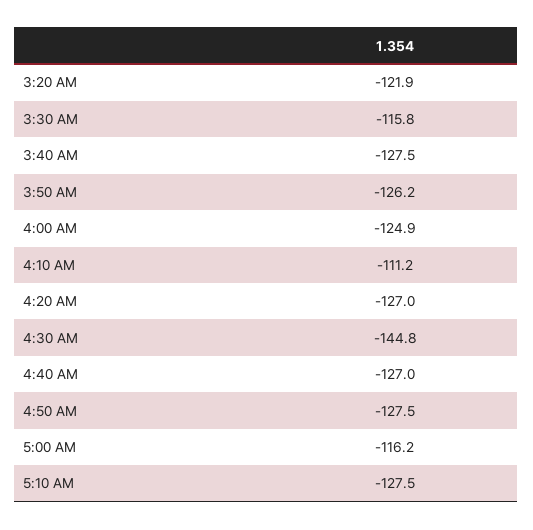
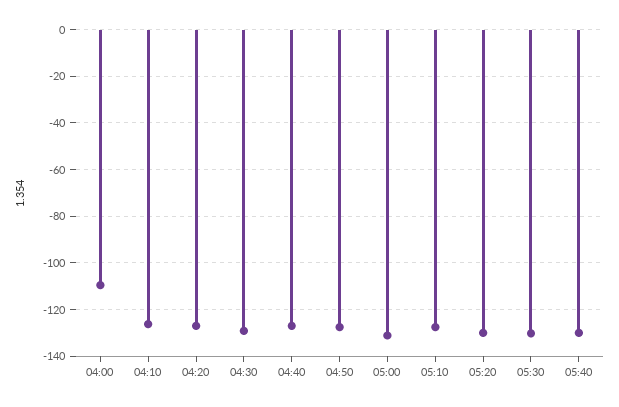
3:20 AM: -121.9 -> none
3:30 AM: -115.8 -> none
3:40 AM: -127.5 -> none
3:50 AM: -126.2 -> none
4:00 AM: -124.9 -> -110
4:10 AM: -111.2 -> -125
4:30 AM: -144.8 -> -130
5:00 AM: -116.2 -> -130
05:20: none -> -130
05:30: none -> -130
05:40: none -> -130

